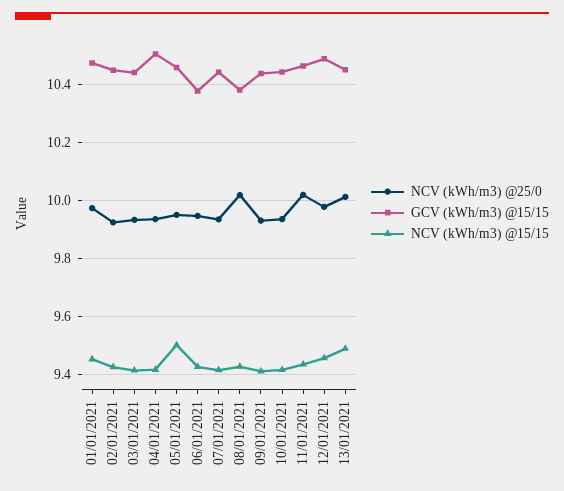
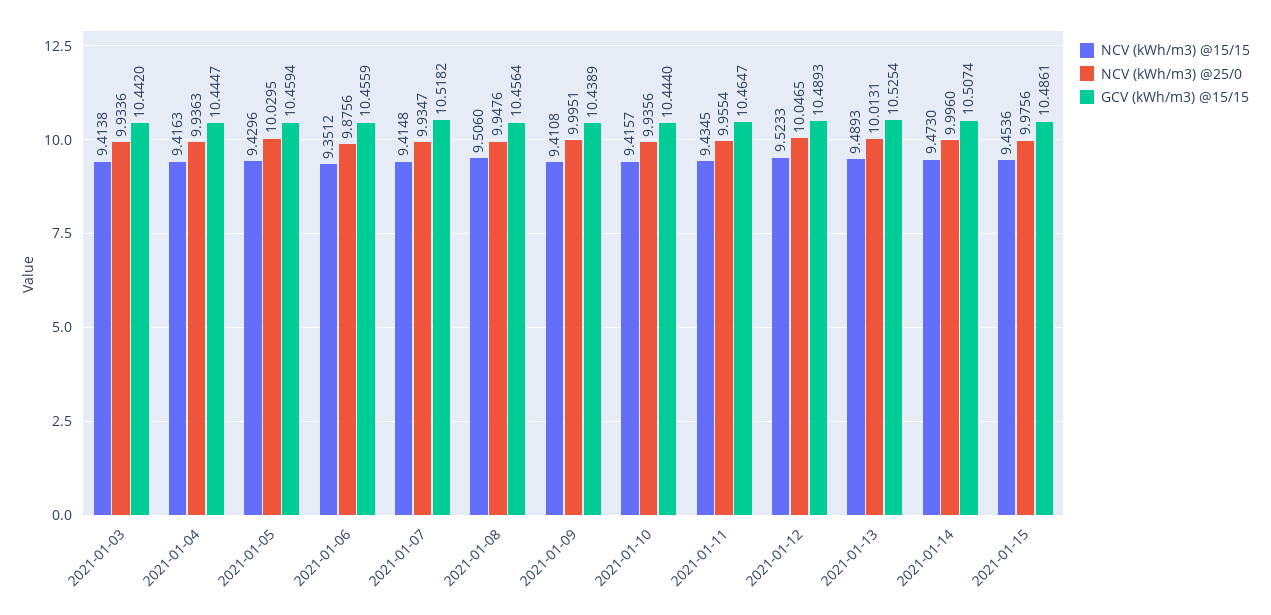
NCV (kWh/m3) @25/0, 01/01/2021: 9.975 -> none
GCV (kWh/m3) @15/15, 01/01/2021: 10.475 -> none
NCV (kWh/m3) @15/15, 01/01/2021: 9.45 -> none
NCV (kWh/m3) @25/0, 02/01/2021: 9.925 -> none
GCV (kWh/m3) @15/15, 02/01/2021: 10.45 -> none
NCV (kWh/m3) @15/15, 02/01/2021: 9.425 -> none
GCV (kWh/m3) @15/15, 04/01/2021: 10.5 -> 10.4447
NCV (kWh/m3) @25/0, 05/01/2021: 9.95 -> 10.0295
NCV (kWh/m3) @15/15, 05/01/2021: 9.5 -> 9.4296
NCV (kWh/m3) @25/0, 06/01/2021: 9.95 -> 9.8756
GCV (kWh/m3) @15/15, 06/01/2021: 10.375 -> 10.4559
NCV (kWh/m3) @15/15, 06/01/2021: 9.425 -> 9.3512
GCV (kWh/m3) @15/15, 07/01/2021: 10.45 -> 10.5182
NCV (kWh/m3) @25/0, 08/01/2021: 10.025 -> 9.9476
GCV (kWh/m3) @15/15, 08/01/2021: 10.375 -> 10.4564
NCV (kWh/m3) @15/15, 08/01/2021: 9.425 -> 9.506
NCV (kWh/m3) @25/0, 09/01/2021: 9.925 -> 9.9951
NCV (kWh/m3) @25/0, 11/01/2021: 10.025 -> 9.9554
NCV (kWh/m3) @25/0, 12/01/2021: 9.975 -> 10.0465
NCV (kWh/m3) @15/15, 12/01/2021: 9.45 -> 9.5233
GCV (kWh/m3) @15/15, 13/01/2021: 10.45 -> 10.5254
NCV (kWh/m3) @15/15, 2021-01-14: none -> 9.473
NCV (kWh/m3) @25/0, 2021-01-14: none -> 9.996
GCV (kWh/m3) @15/15, 2021-01-14: none -> 10.5074
NCV (kWh/m3) @15/15, 2021-01-15: none -> 9.4536
NCV (kWh/m3) @25/0, 2021-01-15: none -> 9.9756
GCV (kWh/m3) @15/15, 2021-01-15: none -> 10.4861

